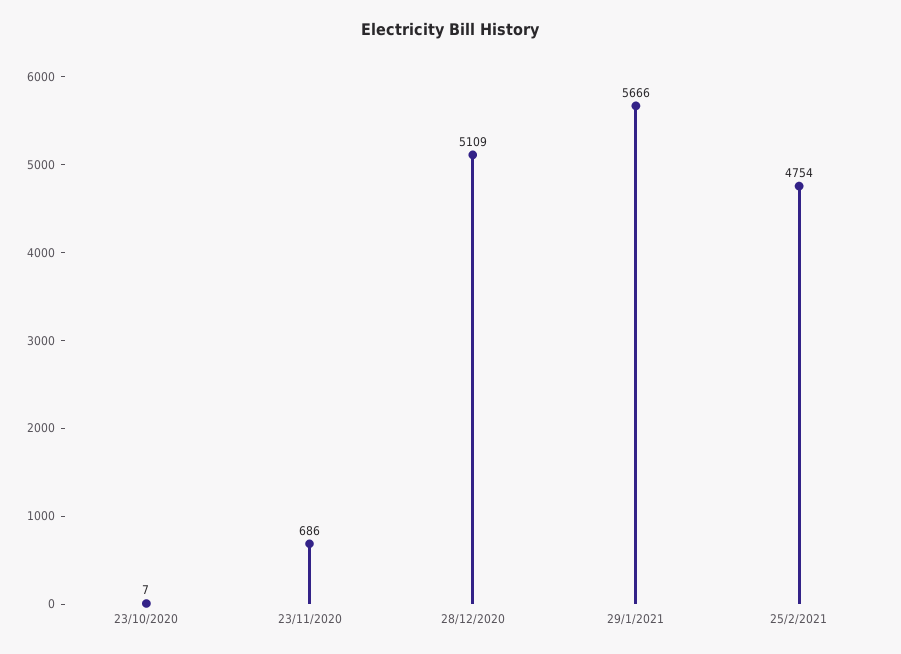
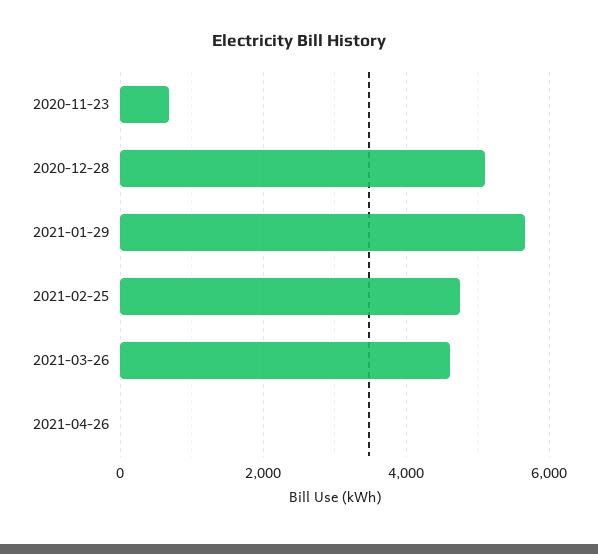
23/10/2020: 7 -> none
2021-03-26: none -> 4600
2021-04-26: none -> 0

